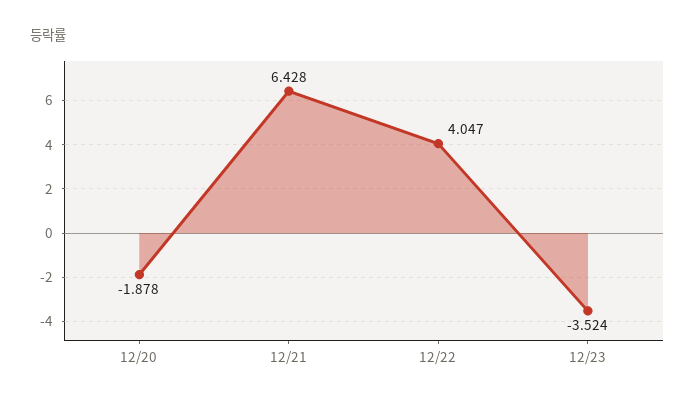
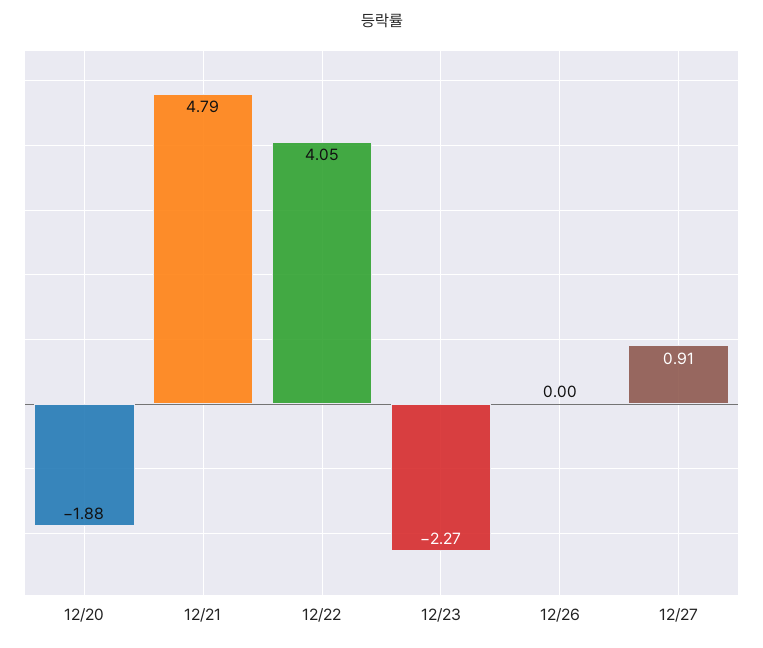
12/21: 6.428 -> 4.79
12/23: -3.524 -> -2.27
12/26: none -> 0
12/27: none -> 0.91

